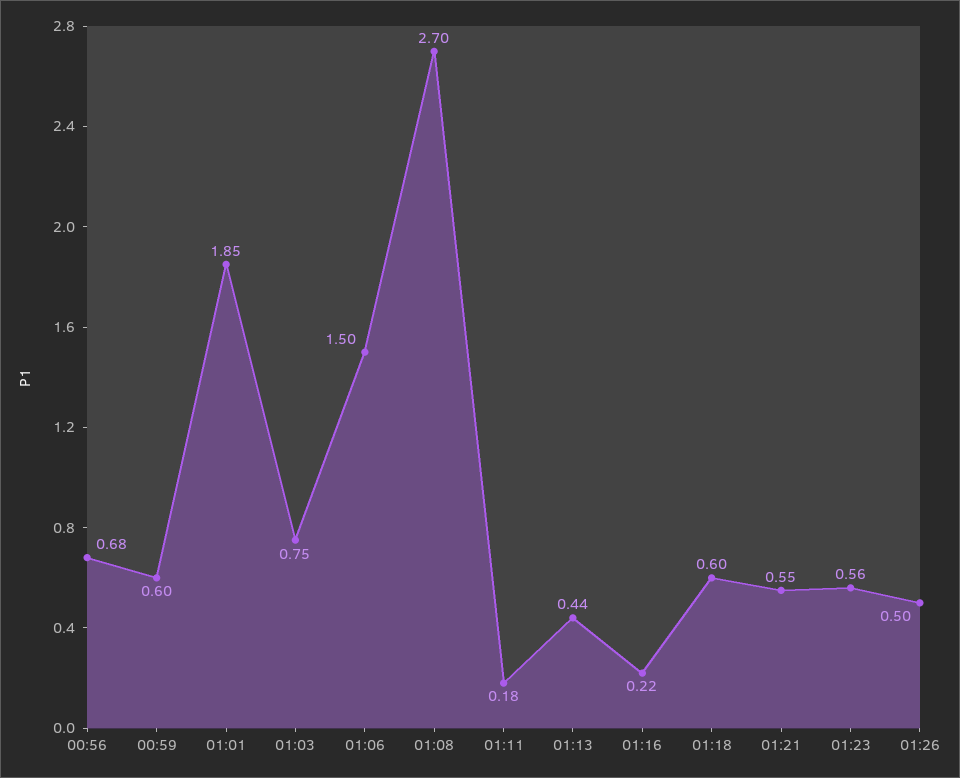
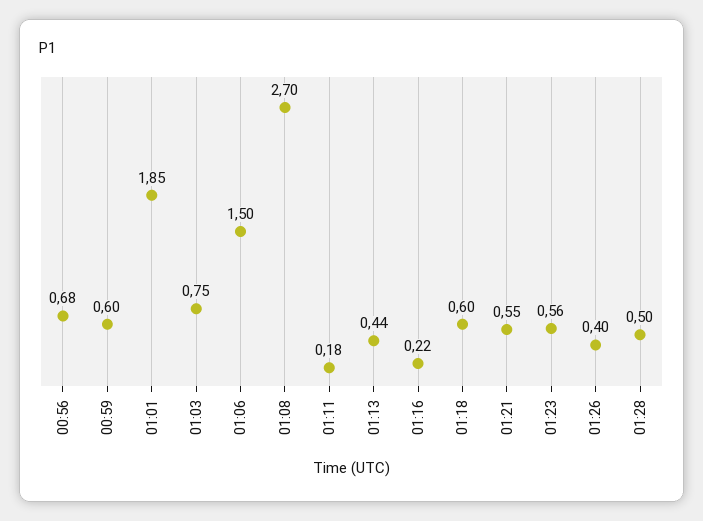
01:26: 0.5 -> 0.4
01:28: none -> 0.5

